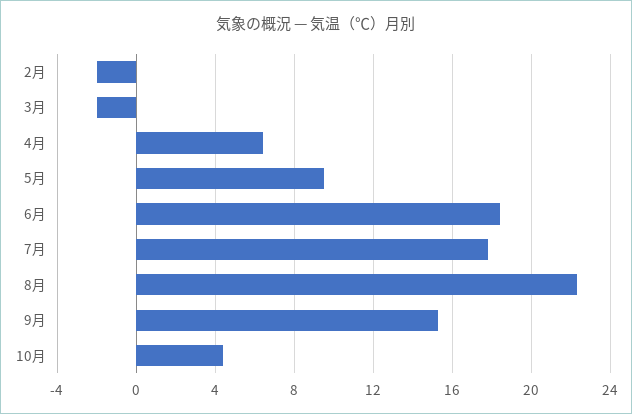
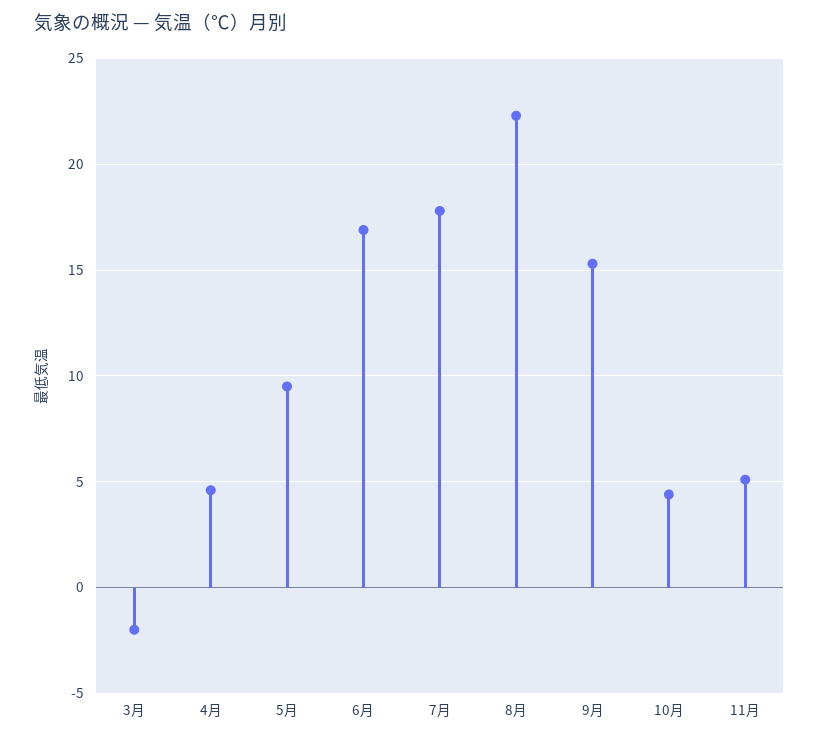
2月: -2 -> none
4月: 6.5 -> 4.5
6月: 18.5 -> 17
11月: none -> 5

